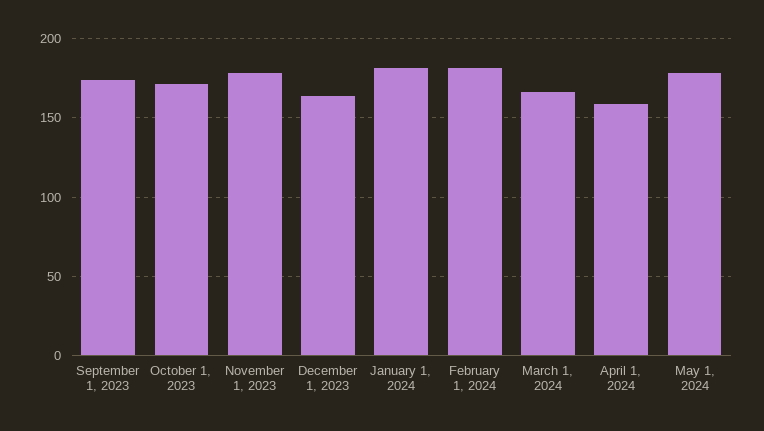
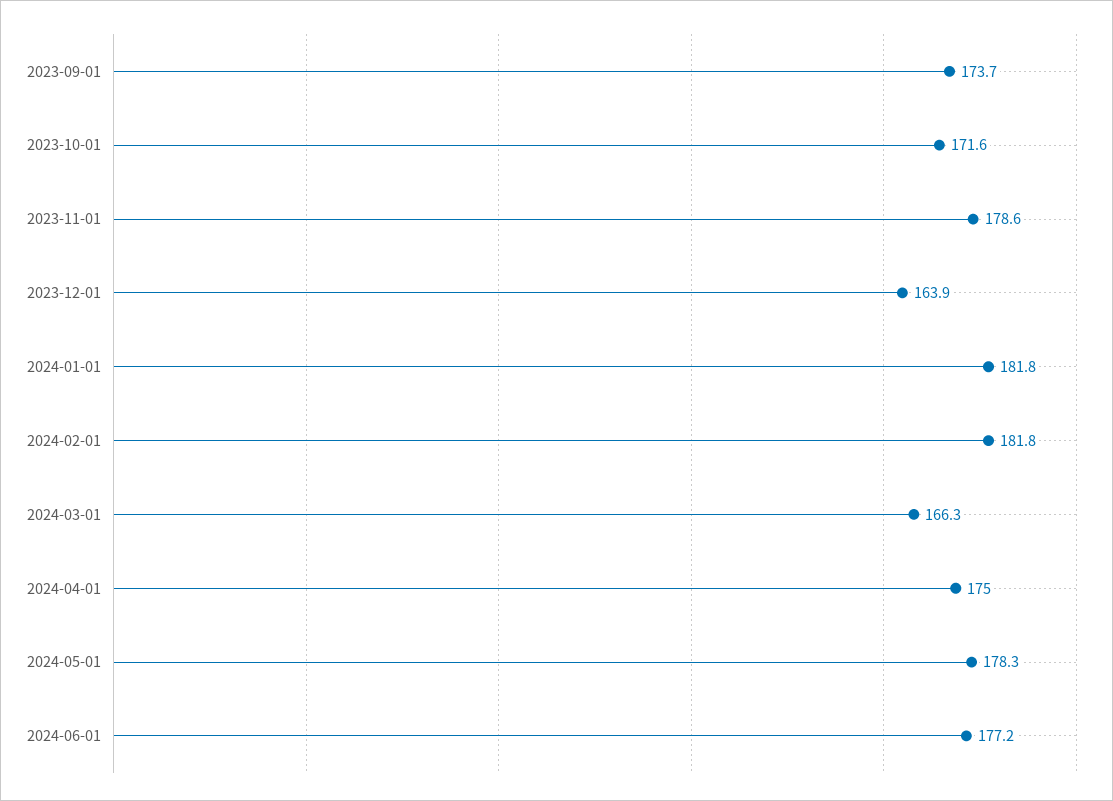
April 1, 2024: 160 -> 175
2024-06-01: none -> 177.2

